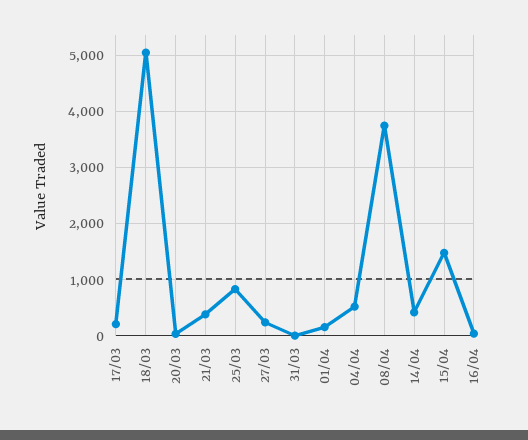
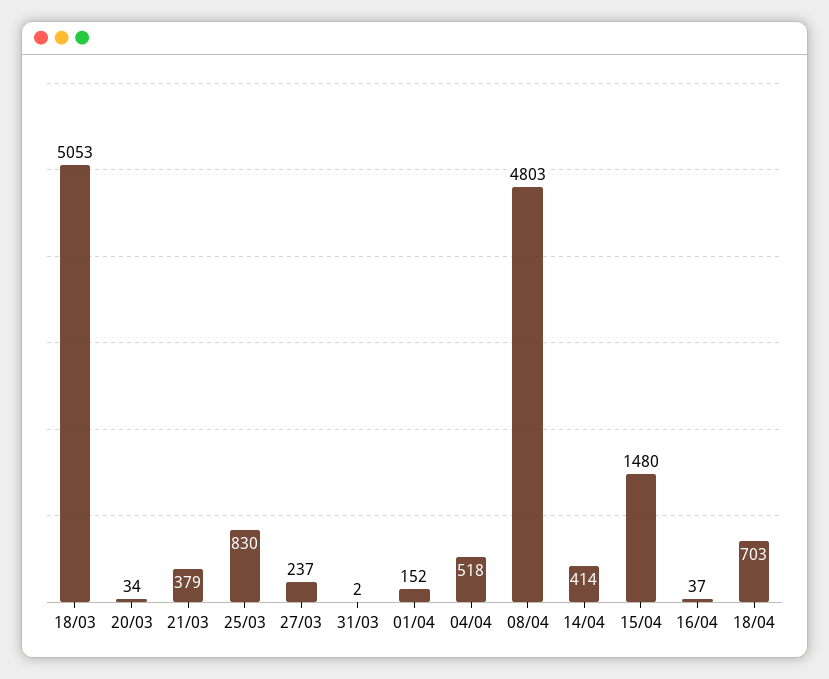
17/03: 200 -> none
08/04: 3800 -> 4803
18/04: none -> 703

